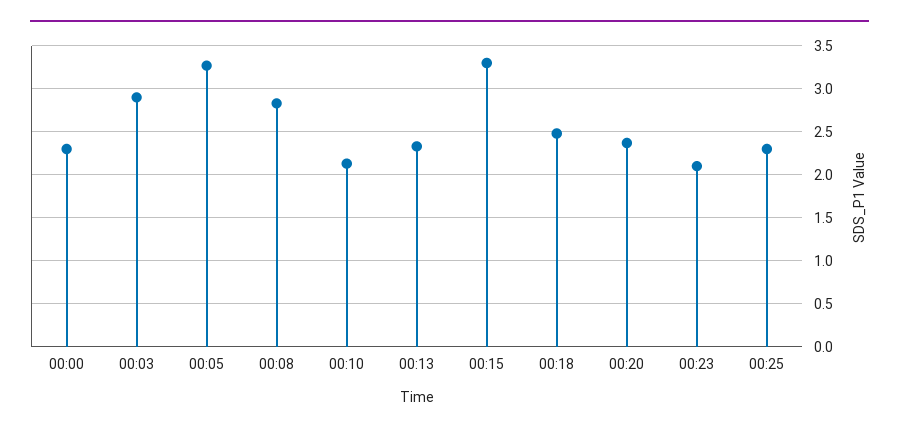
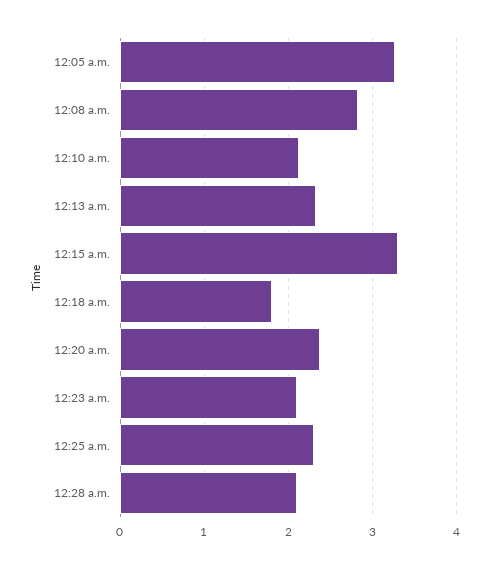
00:00: 2.3 -> none
00:03: 2.9 -> none
00:18: 2.5 -> 1.8
12:28 a.m.: none -> 2.1

